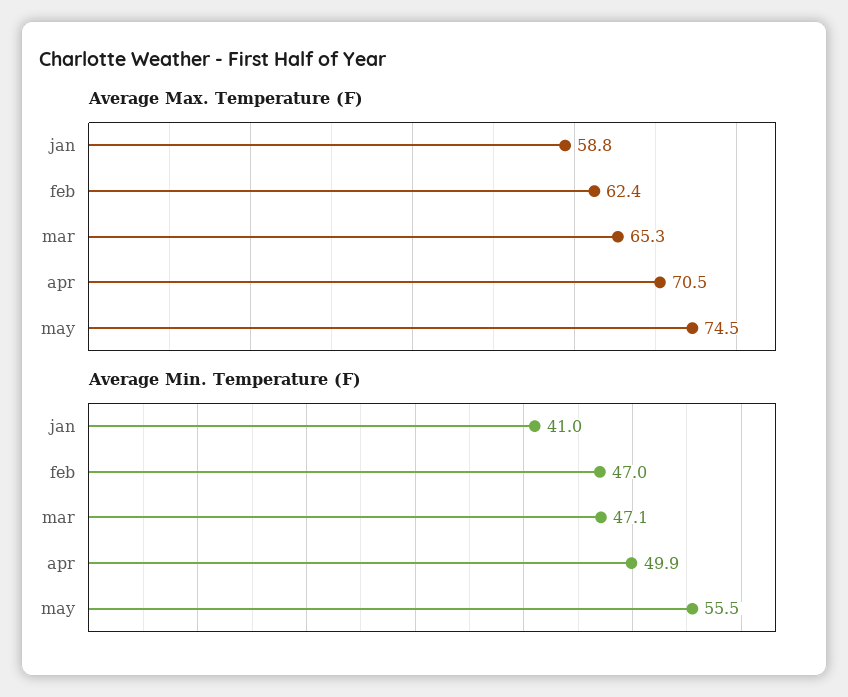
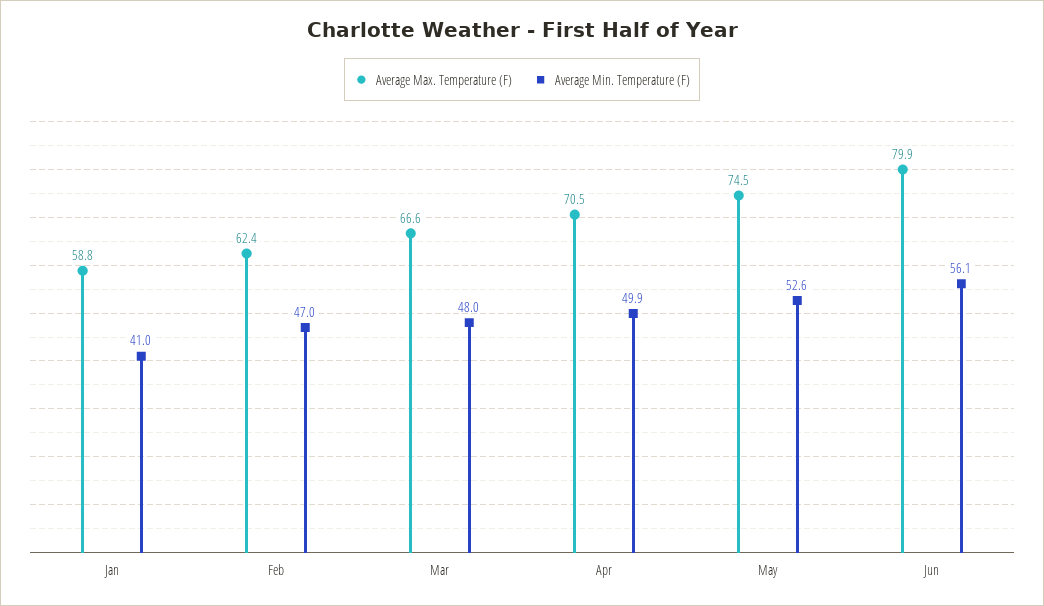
Average Max. Temperature (F), mar: 65.3 -> 66.6
Average Min. Temperature (F), mar: 47.1 -> 48
Average Min. Temperature (F), may: 55.5 -> 52.6
Average Max. Temperature (F), Jun: none -> 79.9
Average Min. Temperature (F), Jun: none -> 56.1

